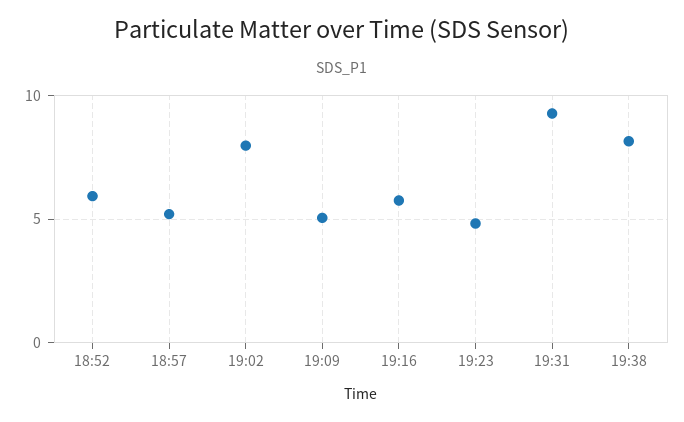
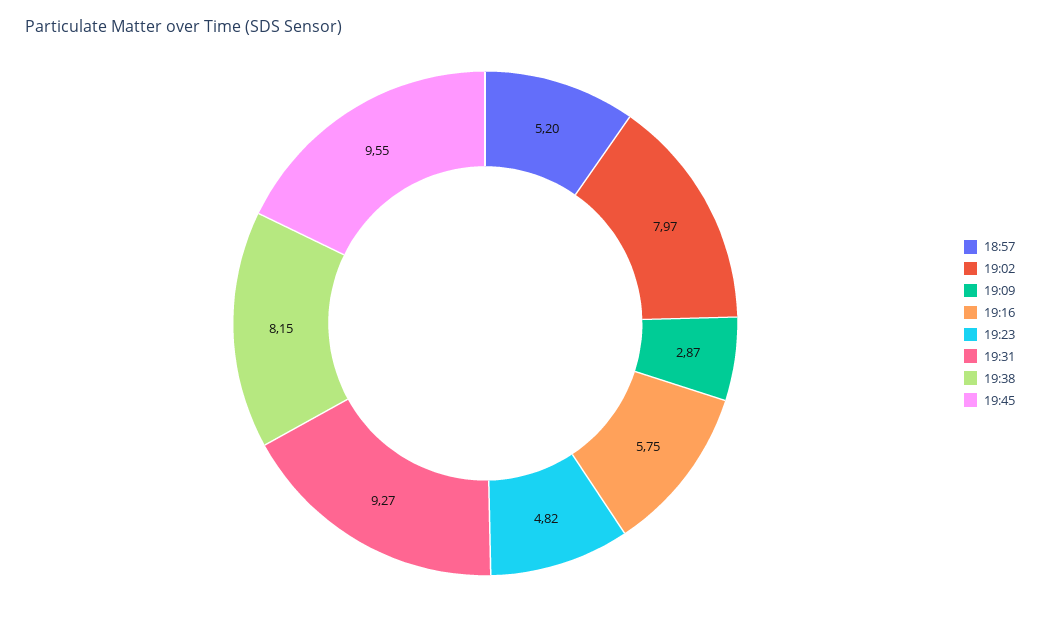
18:52: 6 -> none
19:09: 5 -> 2.87
19:45: none -> 9.55

